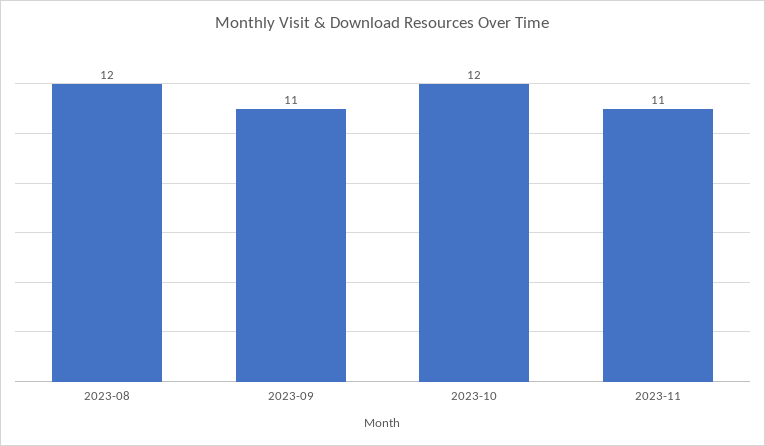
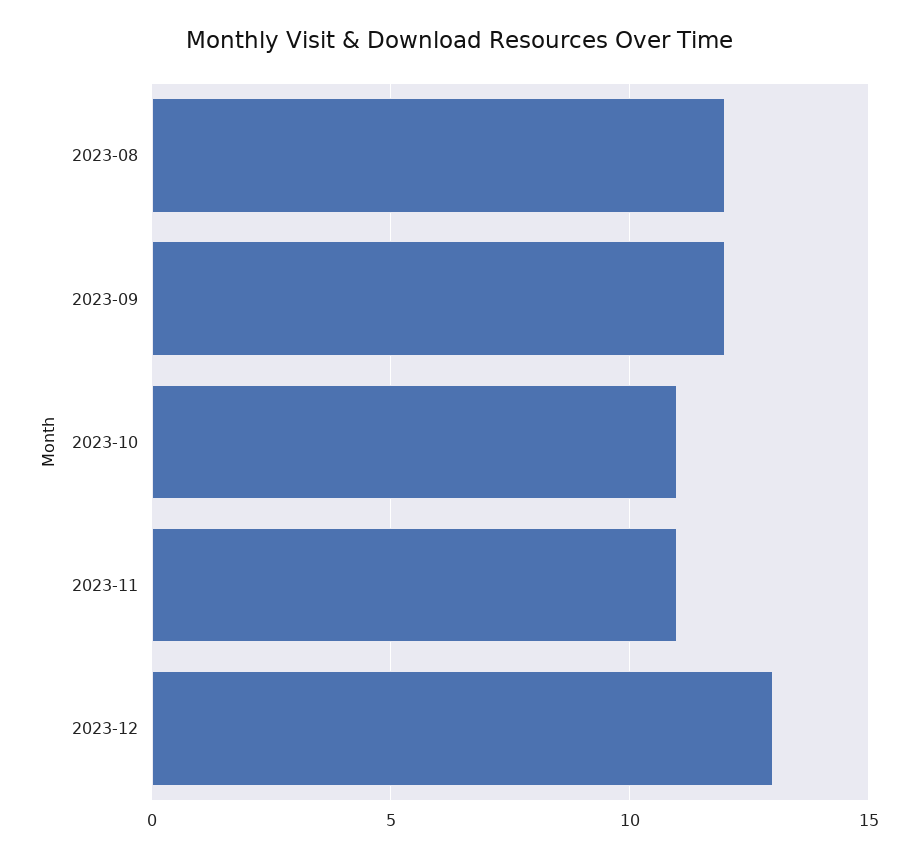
2023-09: 11 -> 12
2023-10: 12 -> 11
2023-12: none -> 13

